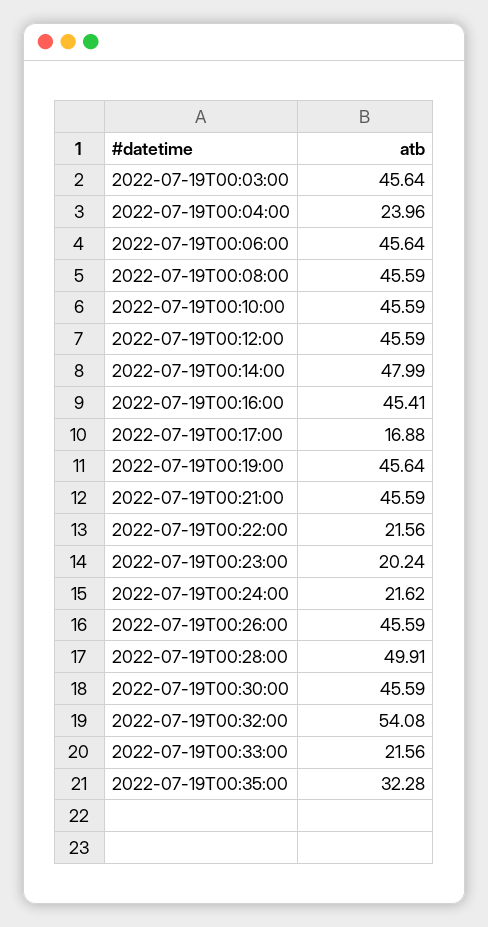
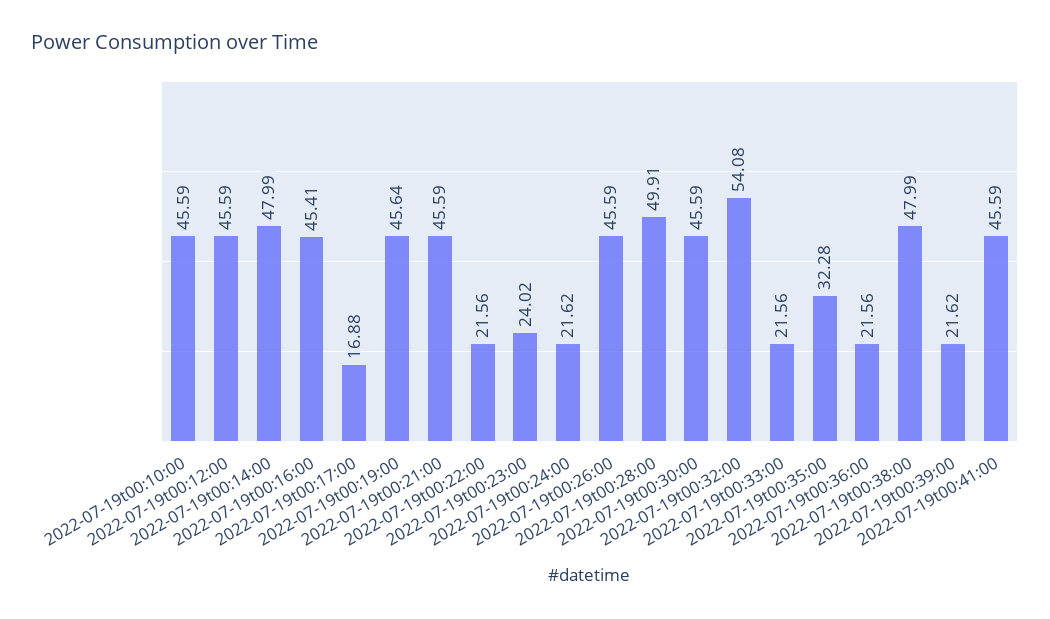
2022-07-19T00:03:00: 45.64 -> none
2022-07-19T00:04:00: 23.96 -> none
2022-07-19T00:06:00: 45.64 -> none
2022-07-19T00:08:00: 45.59 -> none
2022-07-19T00:23:00: 20.24 -> 24.02
2022-07-19t00:36:00: none -> 21.56
2022-07-19t00:38:00: none -> 47.99
2022-07-19t00:39:00: none -> 21.62
2022-07-19t00:41:00: none -> 45.59

